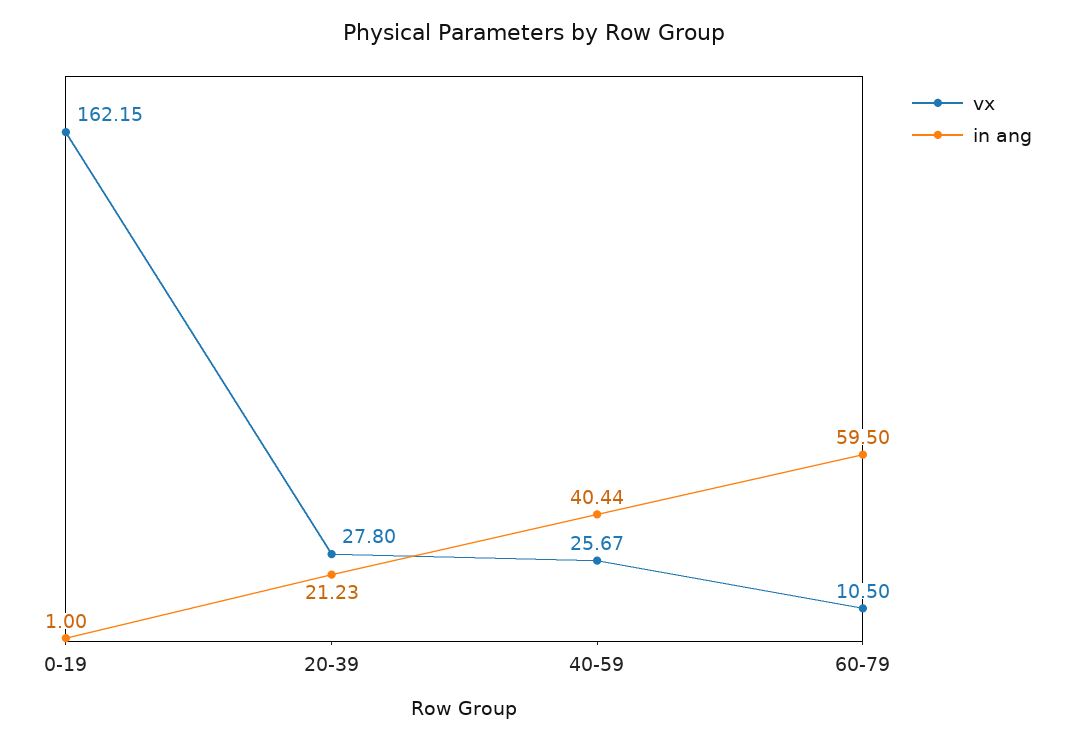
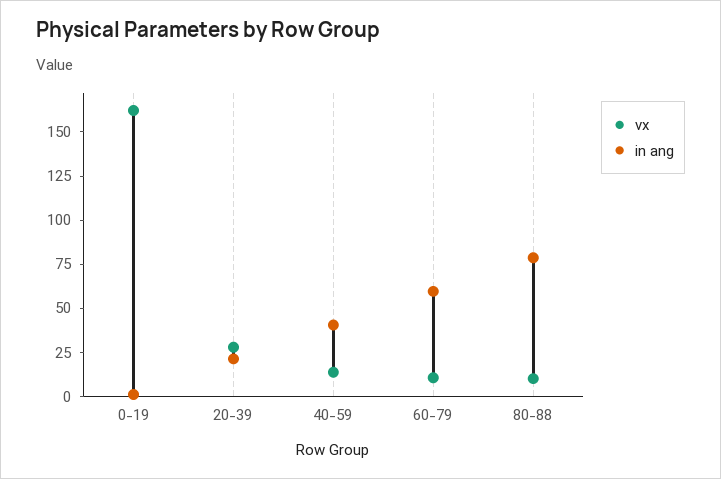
vx, 40-59: 25.67 -> 15
vx, 80-88: none -> 10
in ang, 80-88: none -> 80

